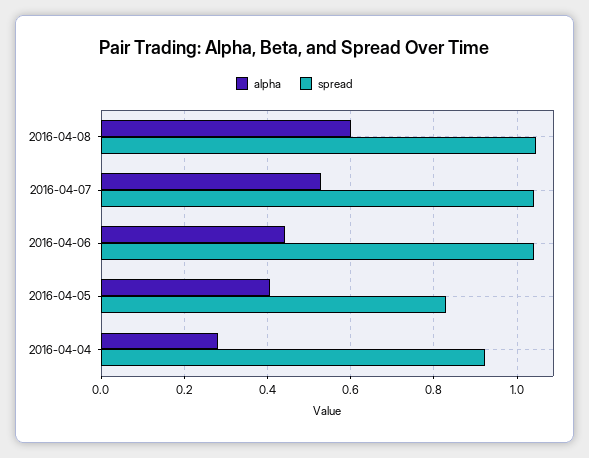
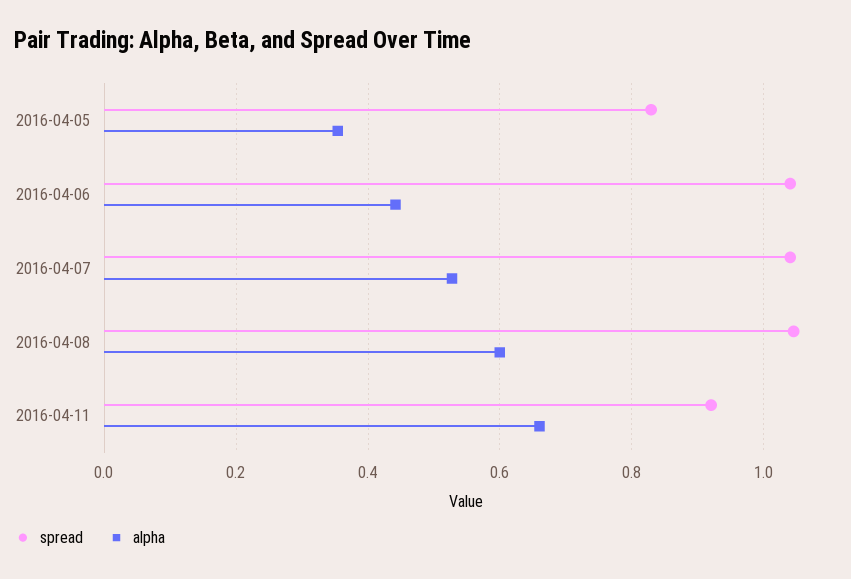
alpha, 2016-04-05: 0.4 -> 0.36
alpha, 2016-04-04: 0.28 -> none
spread, 2016-04-04: 0.92 -> none
spread, 2016-04-11: none -> 0.92
alpha, 2016-04-11: none -> 0.66

